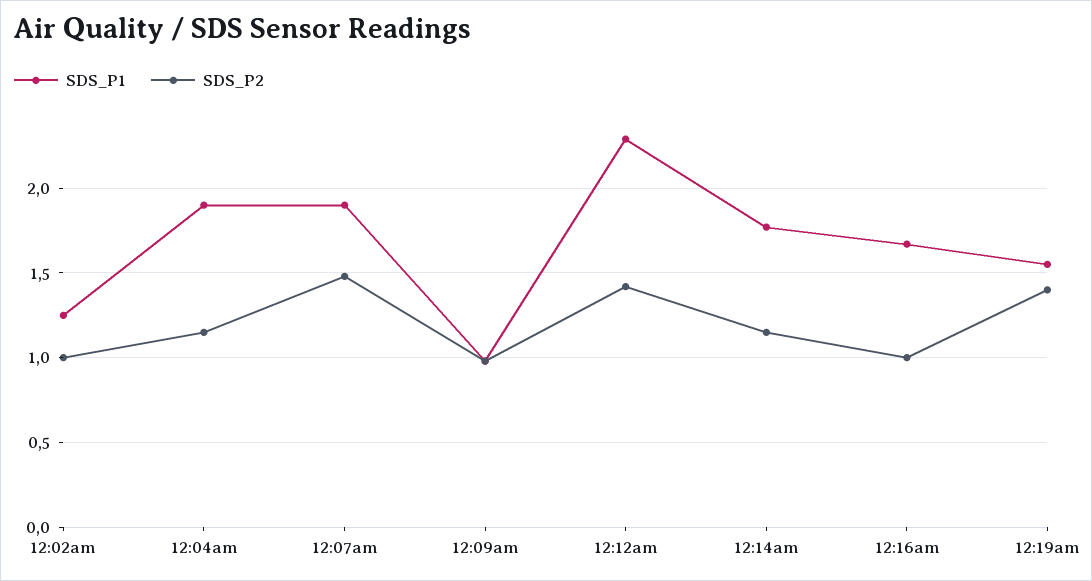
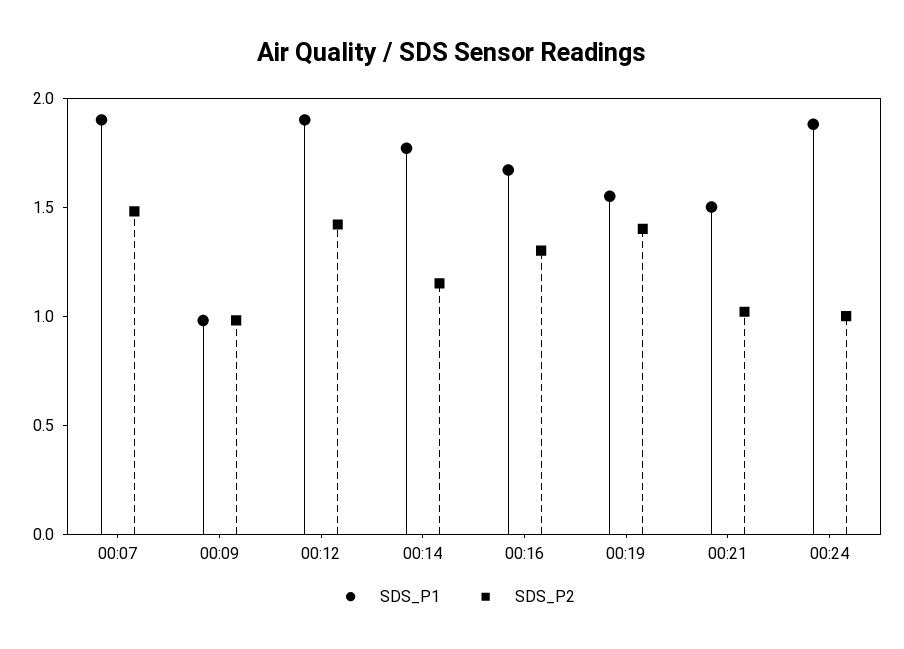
SDS_P1, 12:02am: 1.25 -> none
SDS_P2, 12:02am: 1 -> none
SDS_P1, 12:04am: 1.9 -> none
SDS_P2, 12:04am: 1.15 -> none
SDS_P1, 12:12am: 2.3 -> 1.9
SDS_P2, 12:16am: 1 -> 1.3
SDS_P1, 00:21: none -> 1.5
SDS_P2, 00:21: none -> 1
SDS_P1, 00:24: none -> 1.9
SDS_P2, 00:24: none -> 1

